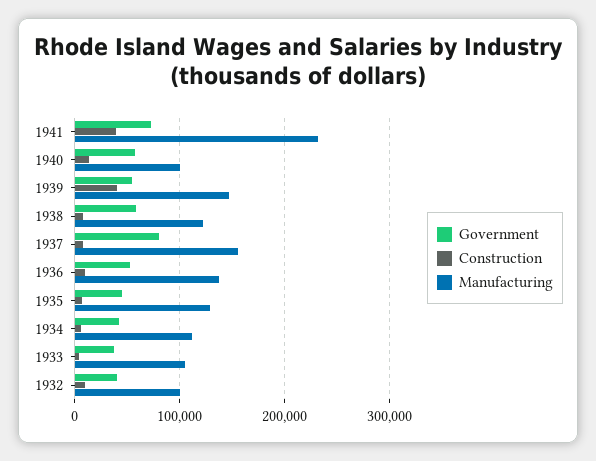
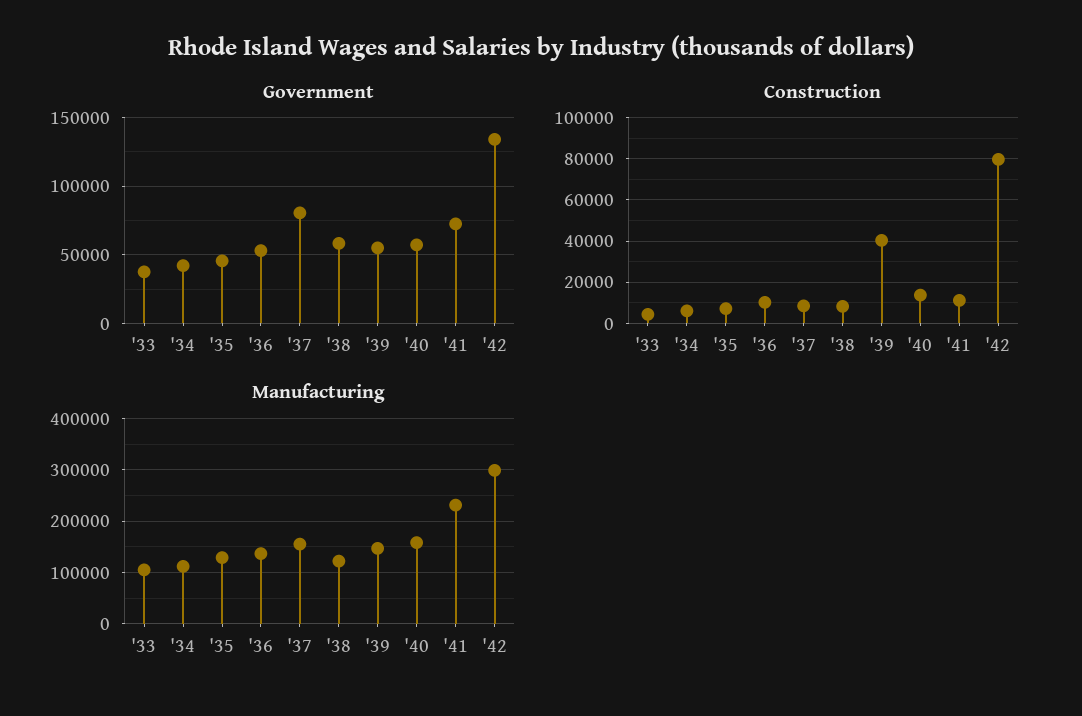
Construction, 1941: 40000 -> 10000
Manufacturing, 1940: 100000 -> 160000
Government, 1932: 40000 -> none
Construction, 1932: 10000 -> none
Manufacturing, 1932: 100000 -> none
Government, '42: none -> 135000
Construction, '42: none -> 80000
Manufacturing, '42: none -> 300000

